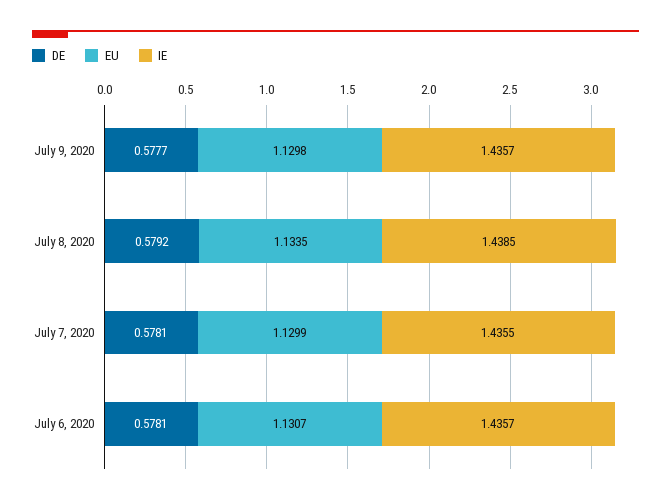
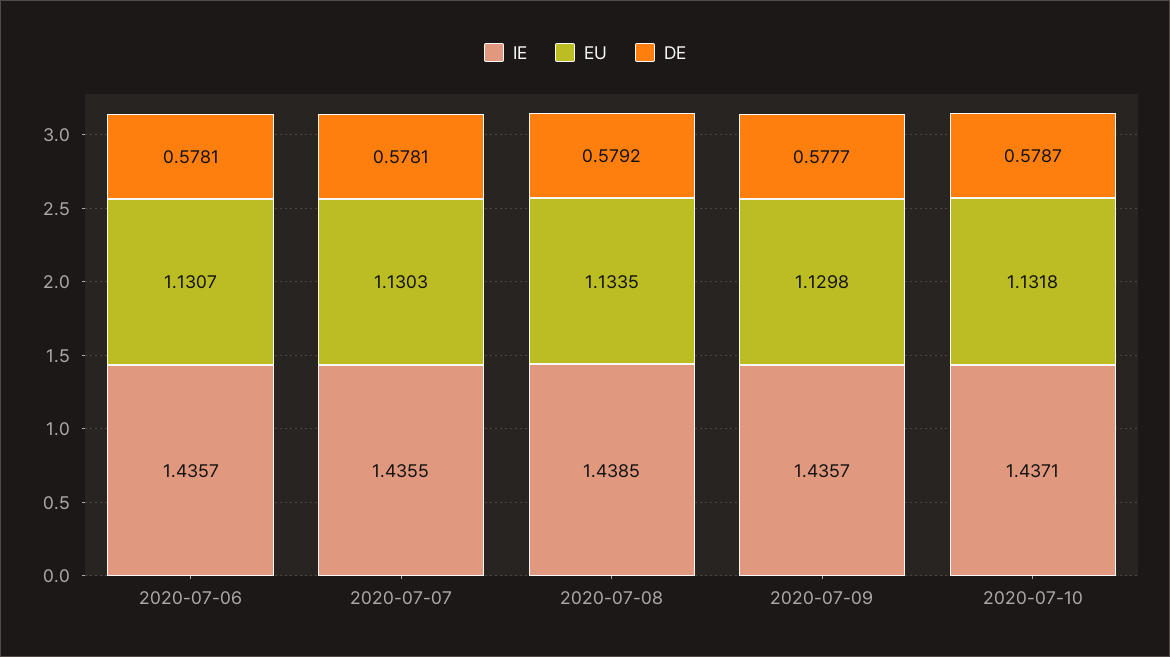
EU, July 7, 2020: 1.1299 -> 1.1303
IE, 2020-07-10: none -> 1.4371
EU, 2020-07-10: none -> 1.1318
DE, 2020-07-10: none -> 0.5787

